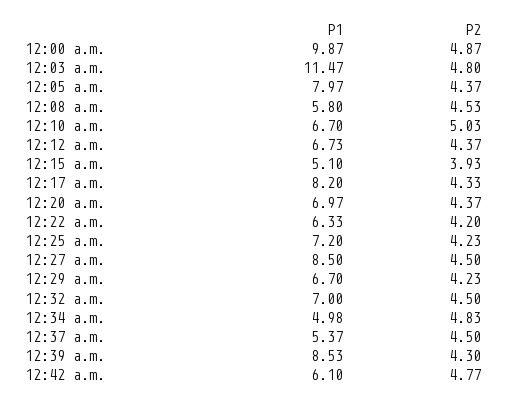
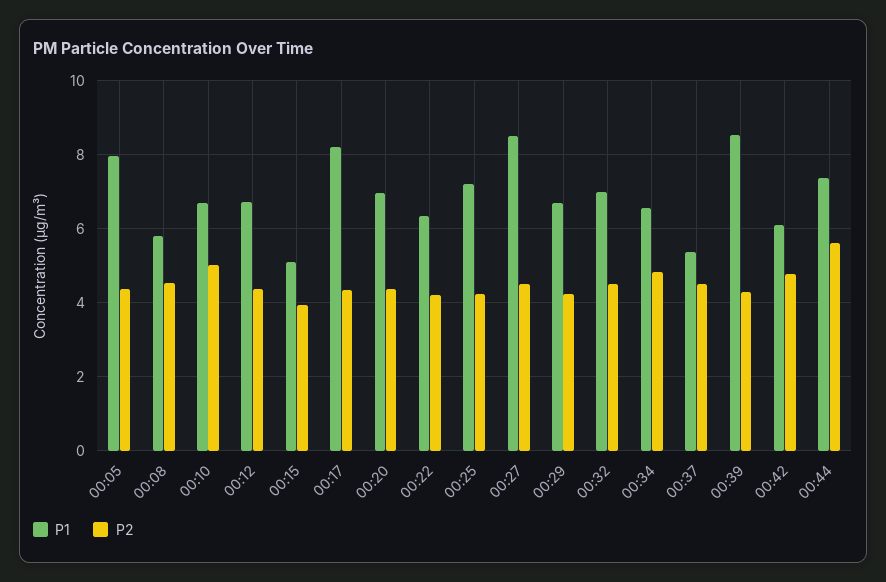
P1, 12:00 a.m.: 9.87 -> none
P2, 12:00 a.m.: 4.87 -> none
P1, 12:03 a.m.: 11.47 -> none
P2, 12:03 a.m.: 4.8 -> none
P1, 12:34 a.m.: 4.98 -> 6.6
P1, 00:44: none -> 7.4
P2, 00:44: none -> 5.6

